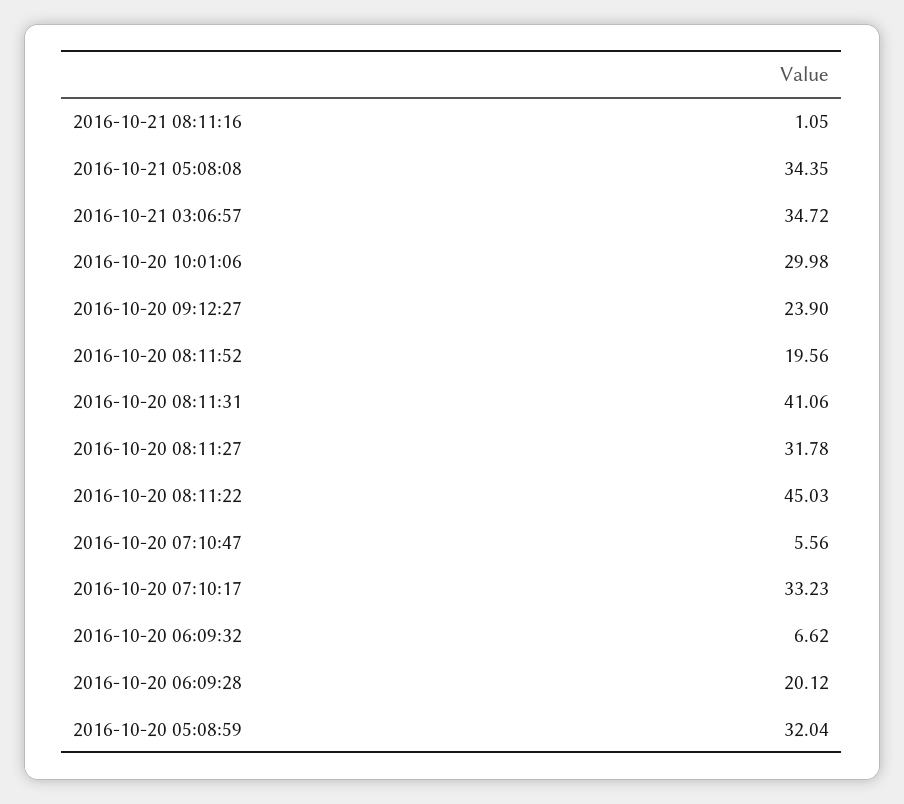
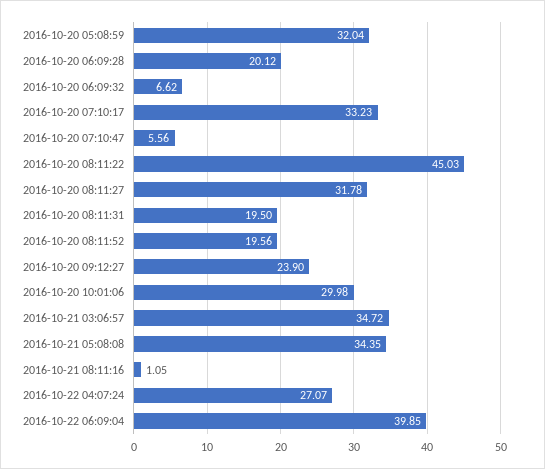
2016-10-20 08:11:31: 41.06 -> 19.5
2016-10-22 04:07:24: none -> 27.07
2016-10-22 06:09:04: none -> 39.85

